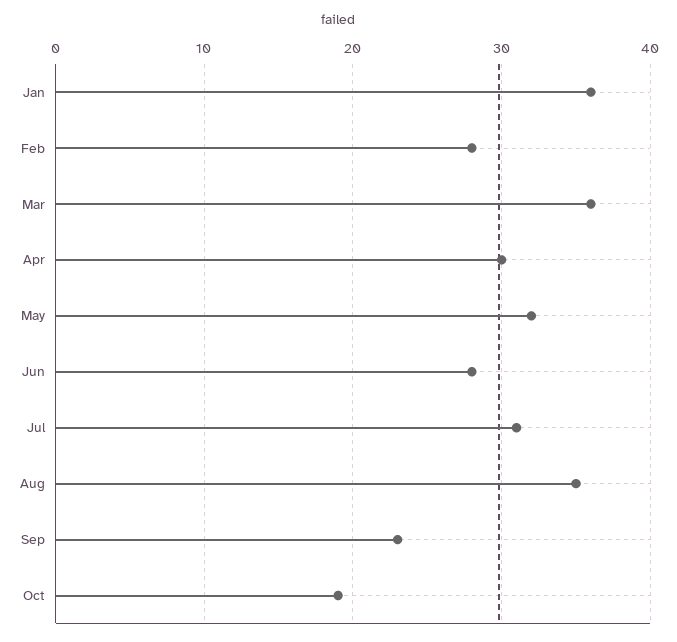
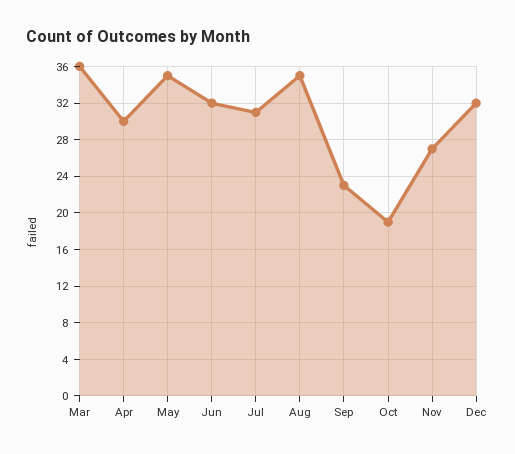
Jan: 36 -> none
Feb: 28 -> none
May: 32 -> 35
Jun: 28 -> 32
Nov: none -> 27
Dec: none -> 32

